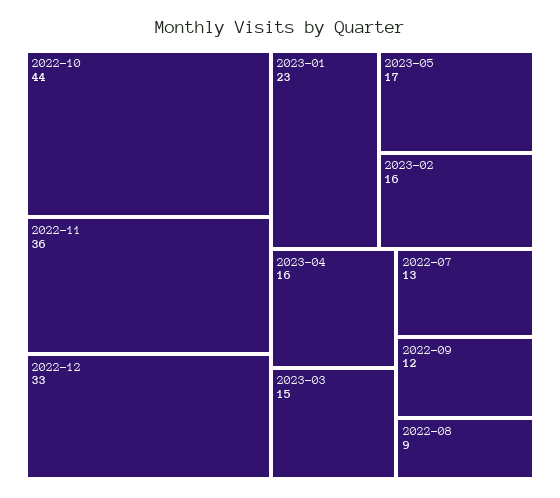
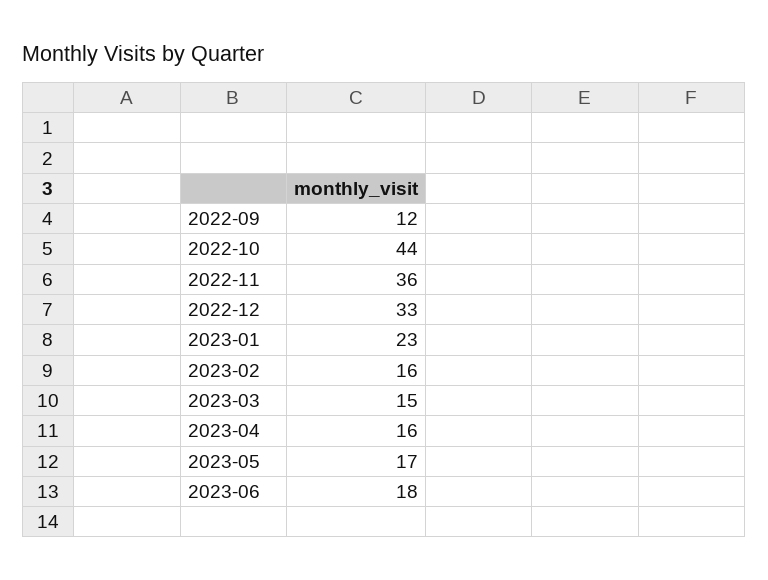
2022-07: 13 -> none
2022-08: 9 -> none
2023-06: none -> 18

